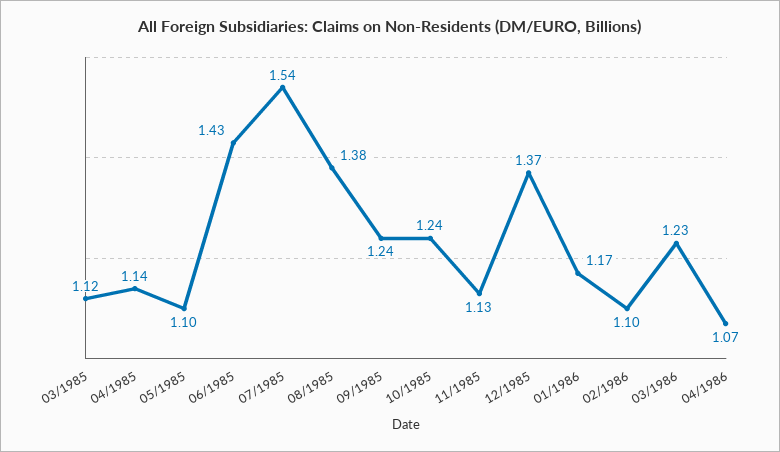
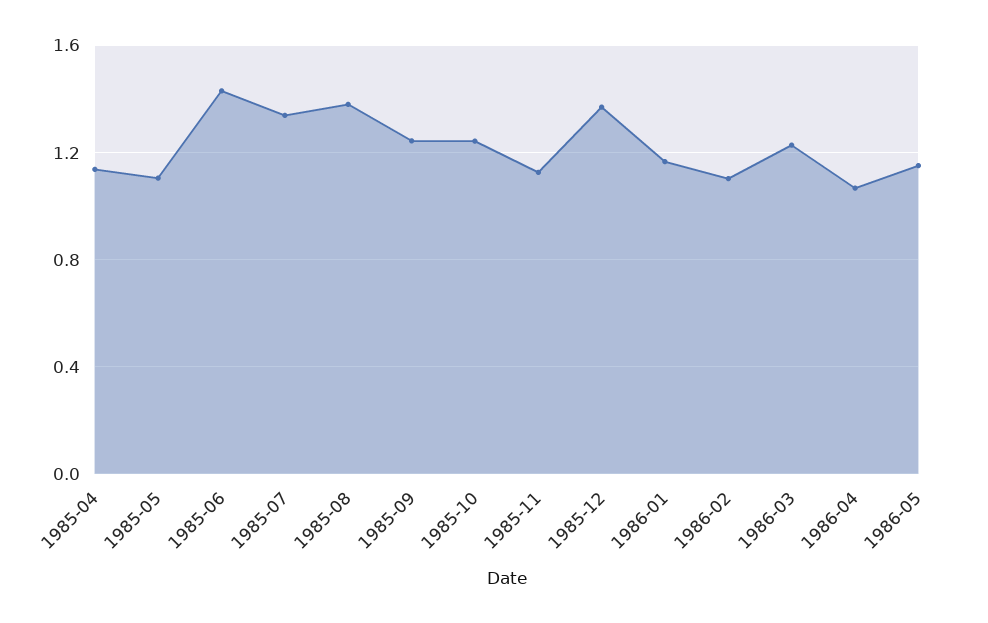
03/1985: 1.12 -> none
07/1985: 1.54 -> 1.35
1986-05: none -> 1.15

